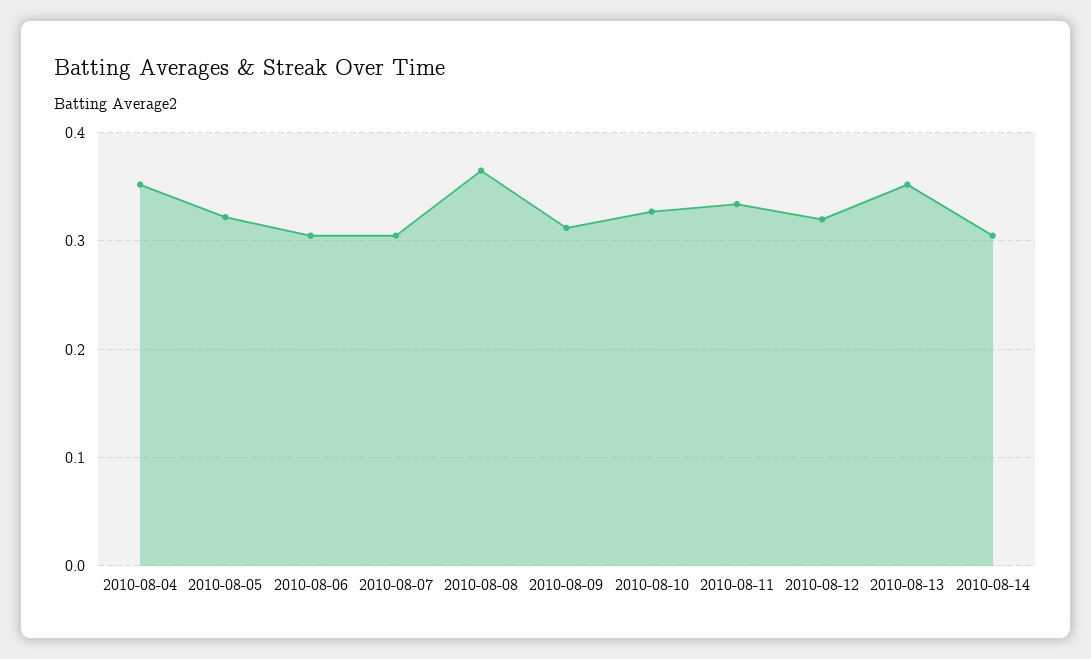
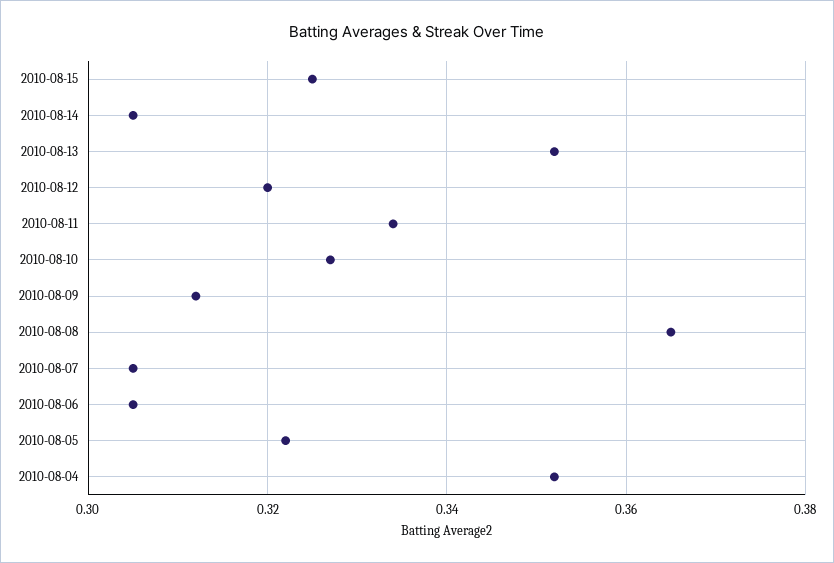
2010-08-15: none -> 0.325

